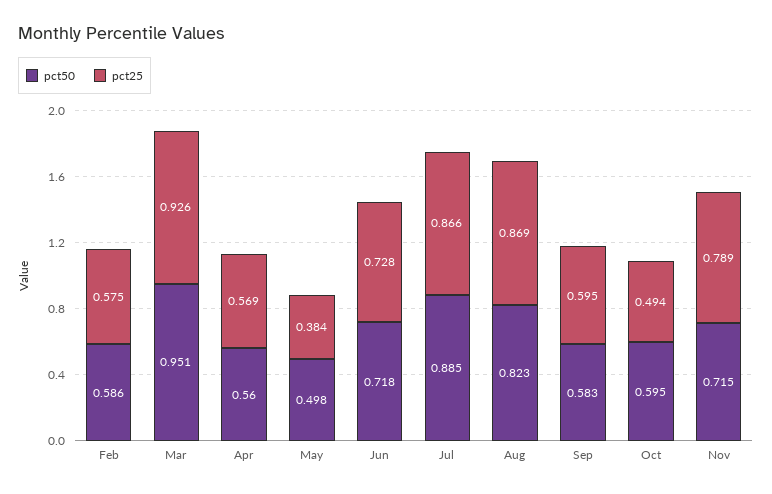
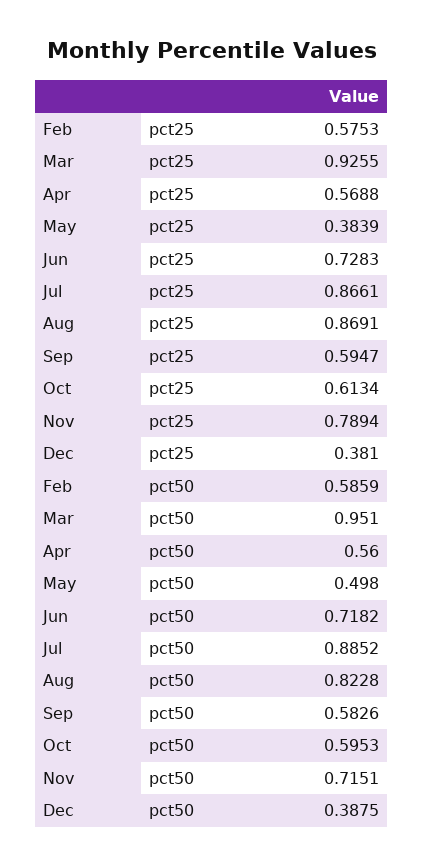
pct25, Oct: 0.494 -> 0.6134
pct25, Dec: none -> 0.381
pct50, Dec: none -> 0.3875

